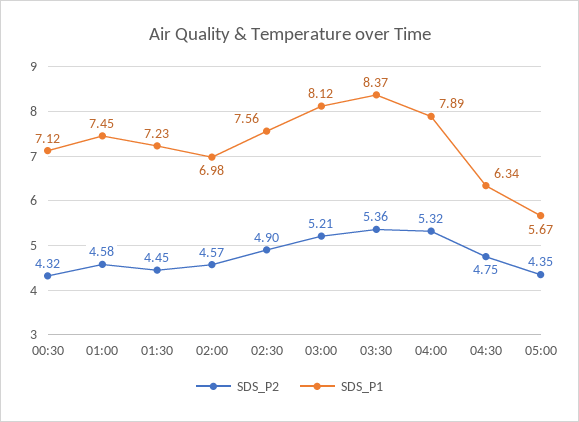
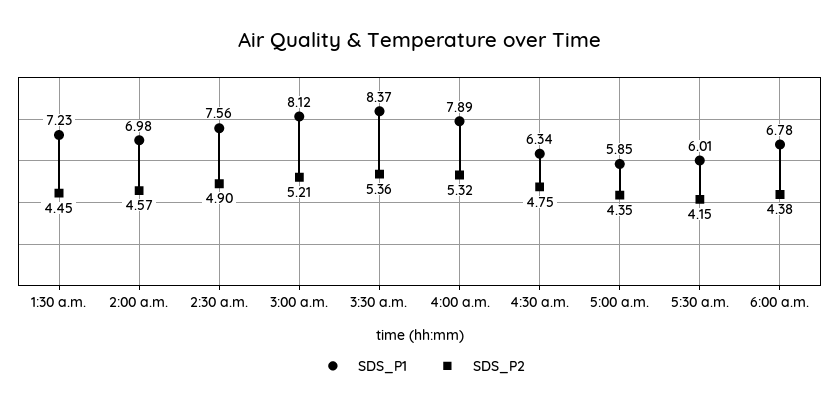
SDS_P2, 00:30: 4.32 -> none
SDS_P1, 00:30: 7.12 -> none
SDS_P2, 01:00: 4.58 -> none
SDS_P1, 01:00: 7.45 -> none
SDS_P1, 05:00: 5.67 -> 5.85
SDS_P1, 5:30 a.m.: none -> 6.01
SDS_P2, 5:30 a.m.: none -> 4.15
SDS_P1, 6:00 a.m.: none -> 6.78
SDS_P2, 6:00 a.m.: none -> 4.38

